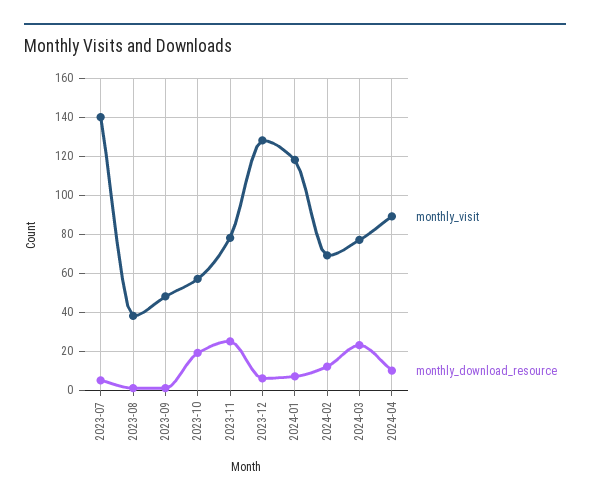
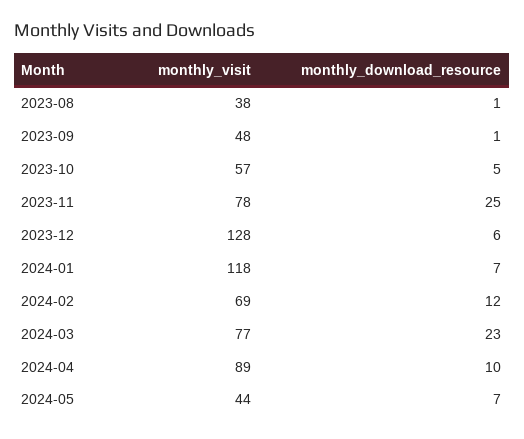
monthly_visit, 2023-07: 140 -> none
monthly_download_resource, 2023-07: 5 -> none
monthly_download_resource, 2023-10: 20 -> 5
monthly_visit, 2024-05: none -> 44
monthly_download_resource, 2024-05: none -> 7

